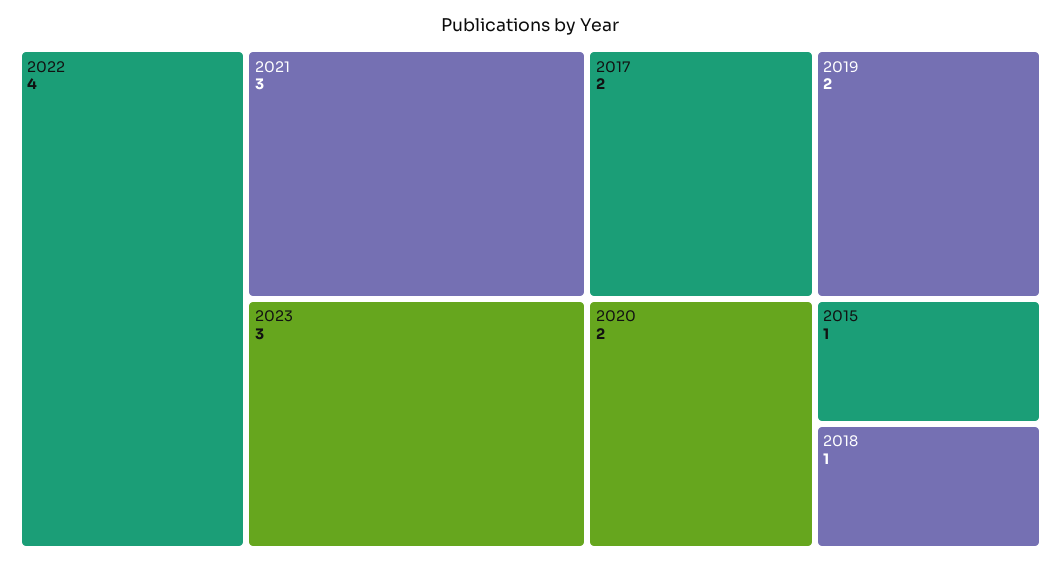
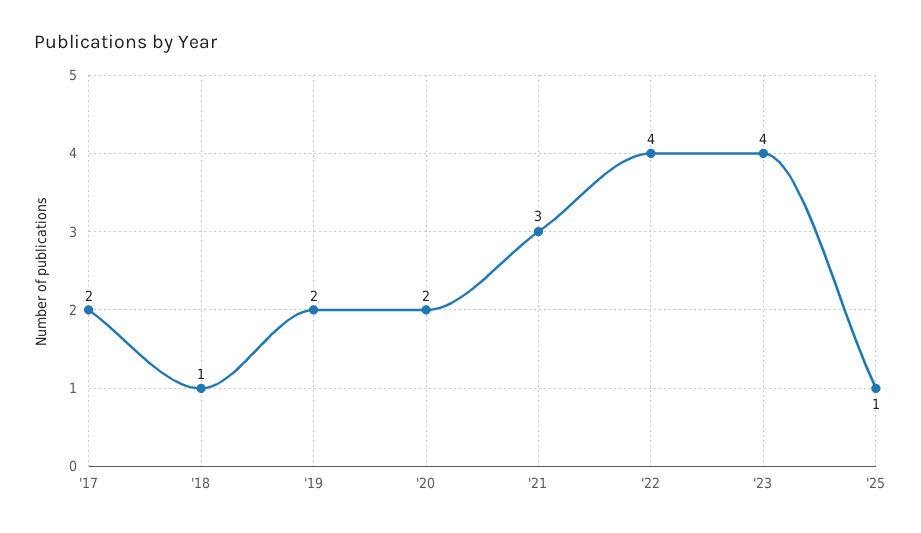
2023: 3 -> 4
2015: 1 -> none
'25: none -> 1

